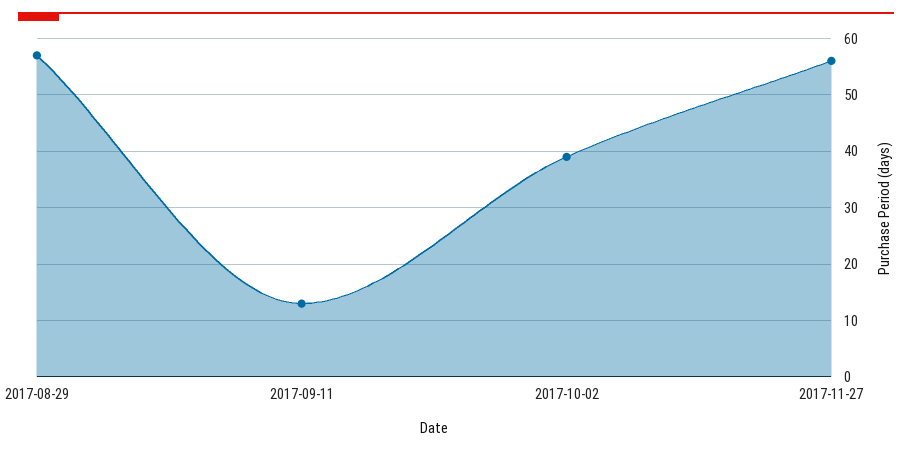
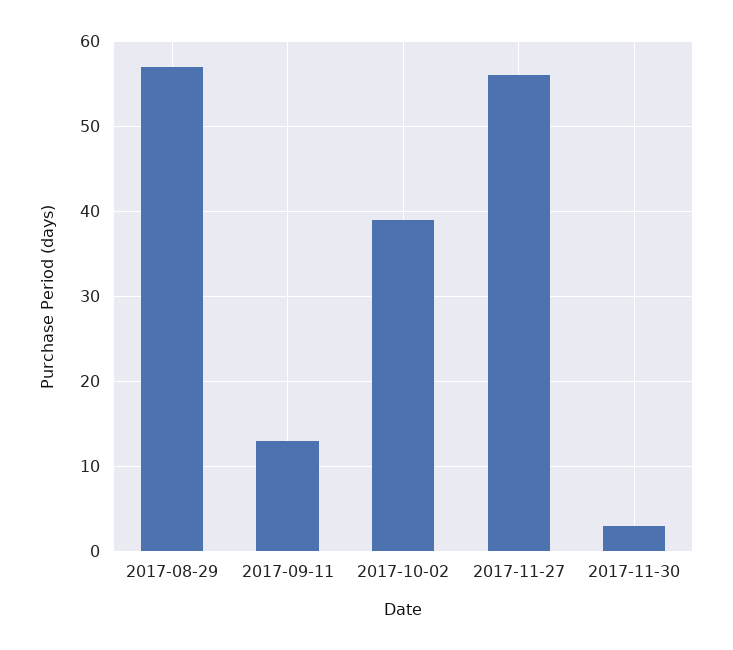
2017-11-30: none -> 3

